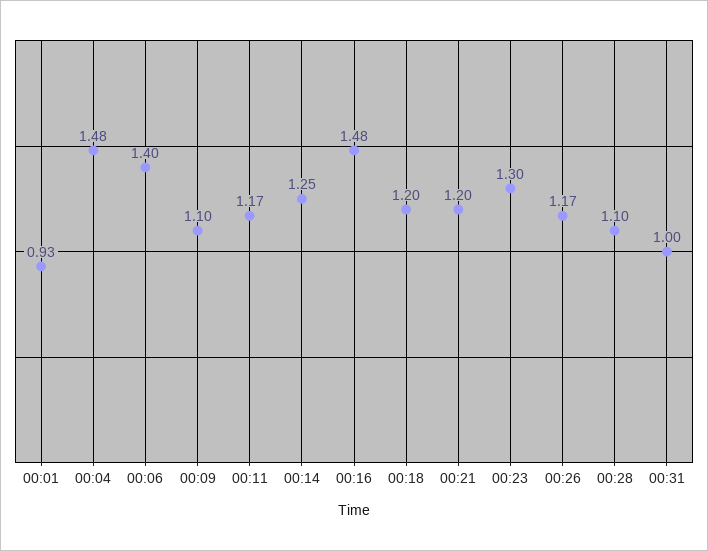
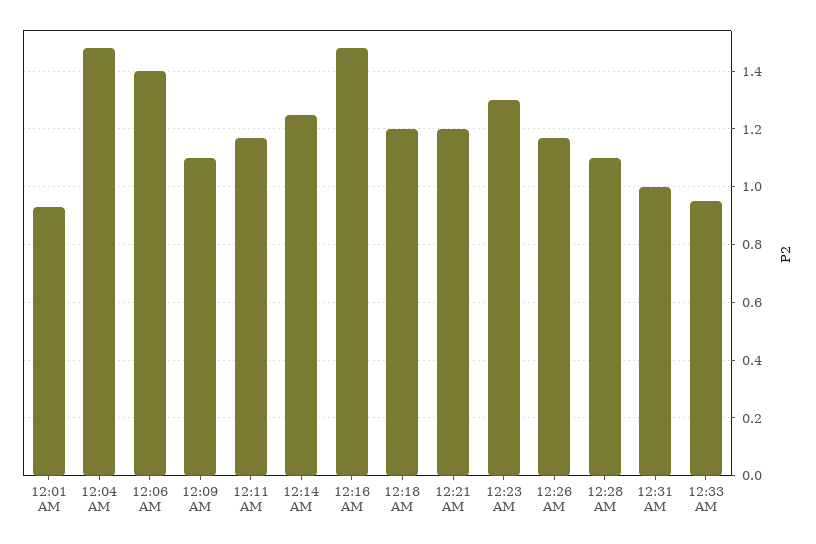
12:33 AM: none -> 0.95

